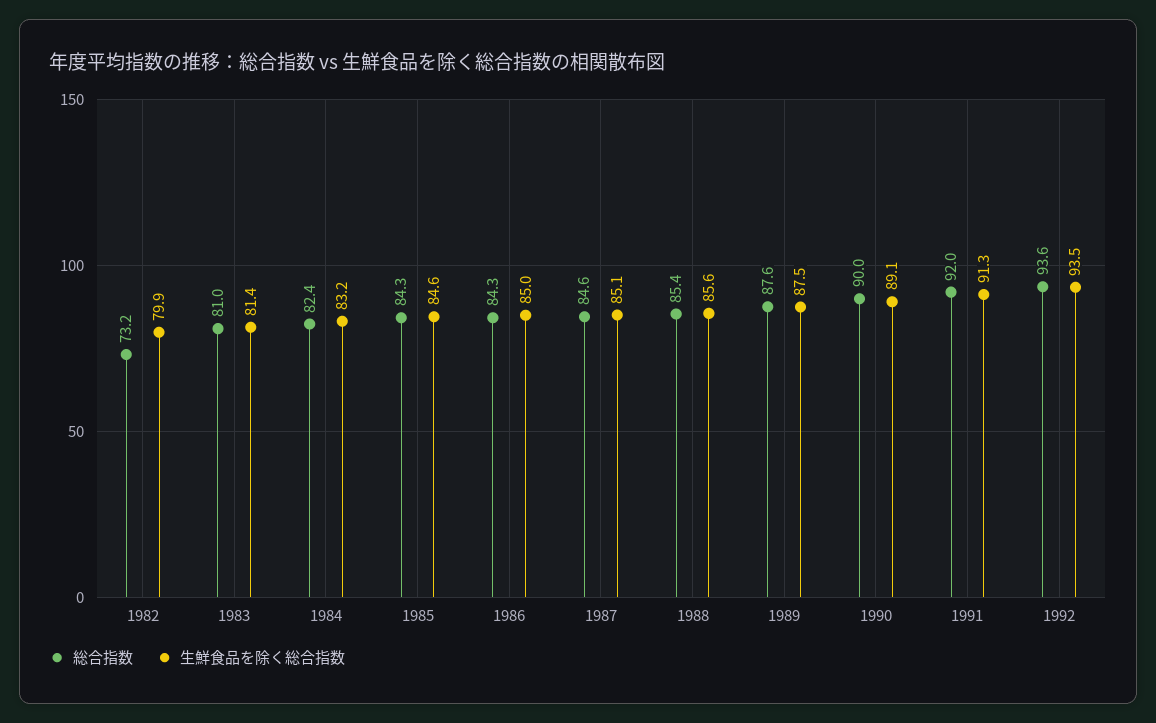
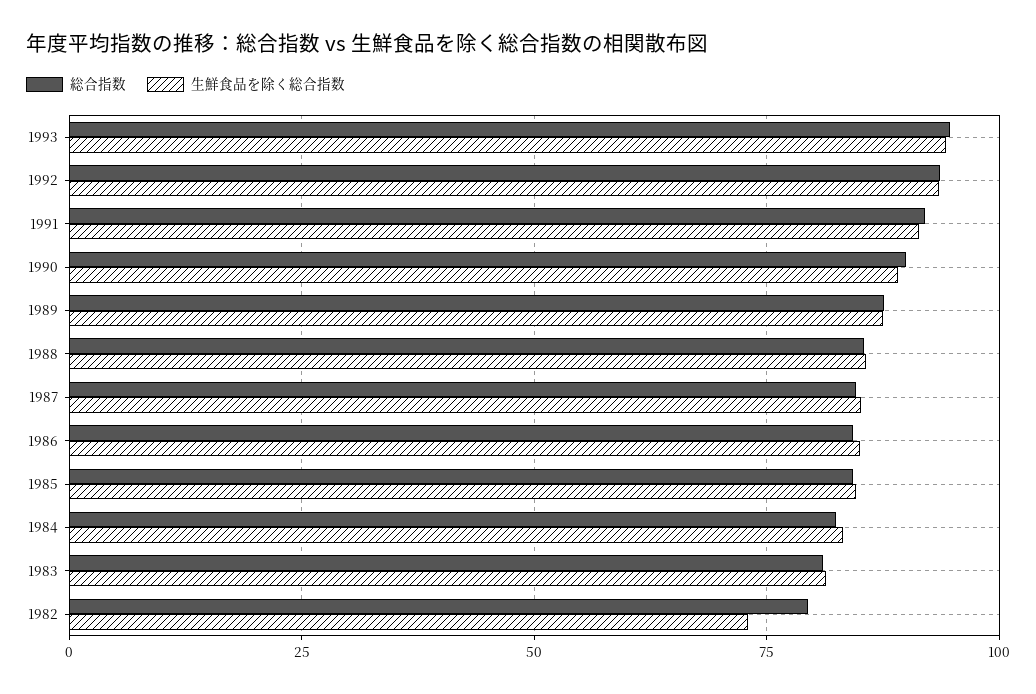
総合指数, 1982: 73.2 -> 80
生鮮食品を除く総合指数, 1982: 79.9 -> 72.5
総合指数, 1993: none -> 95
生鮮食品を除く総合指数, 1993: none -> 95

